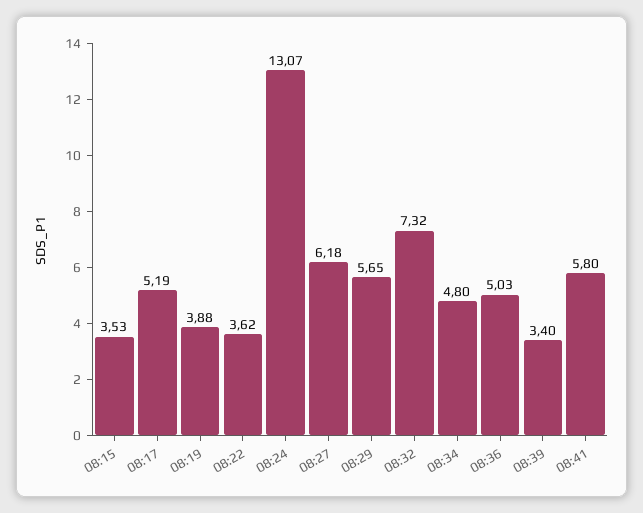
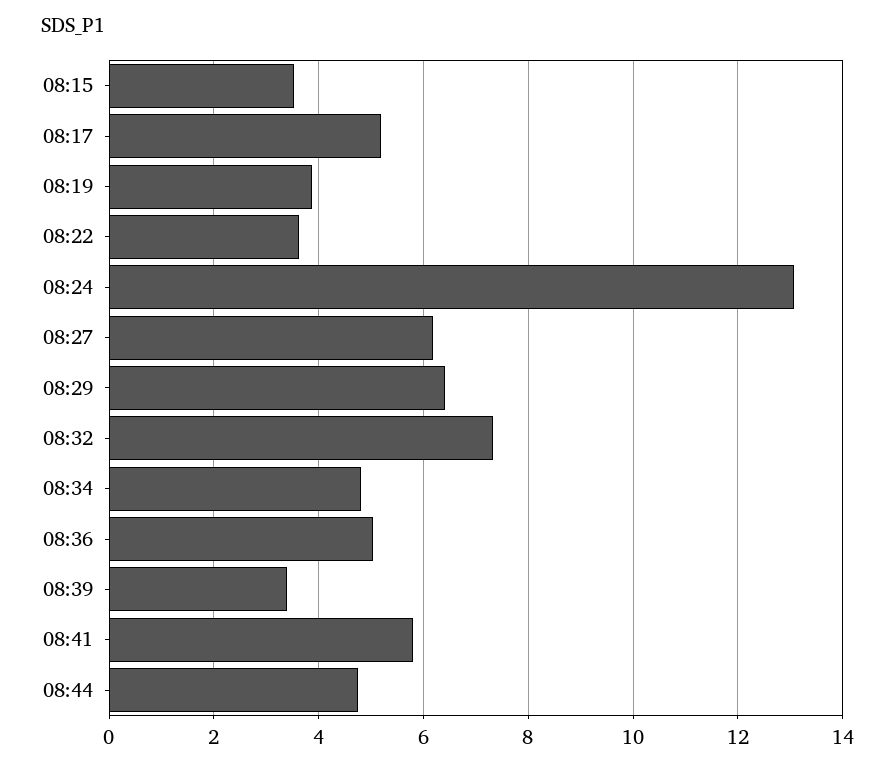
08:29: 5.65 -> 6.4
08:44: none -> 4.8

